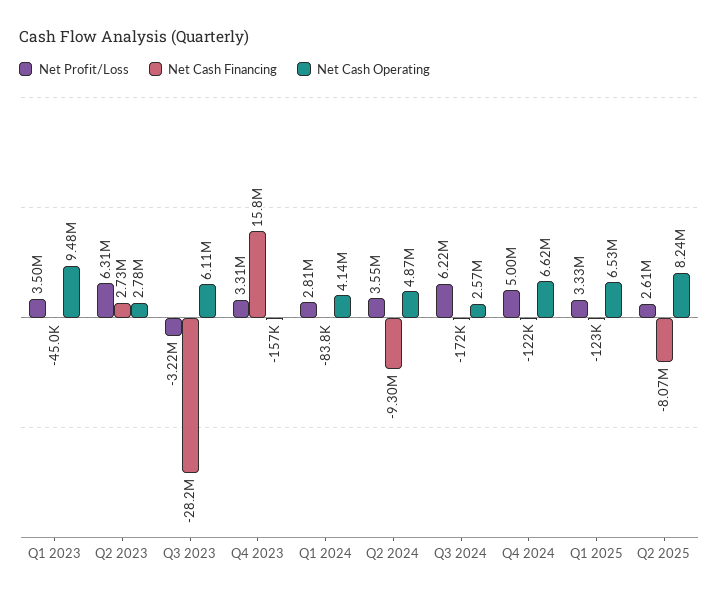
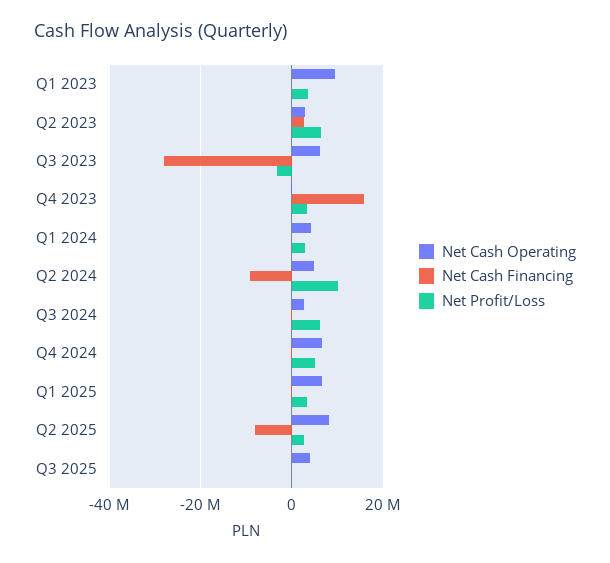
Net Profit/Loss, Q2 2024: 3550000 -> 10000000
Net Cash Operating, Q3 2025: none -> 4000000
Net Cash Financing, Q3 2025: none -> 0
Net Profit/Loss, Q3 2025: none -> 0

